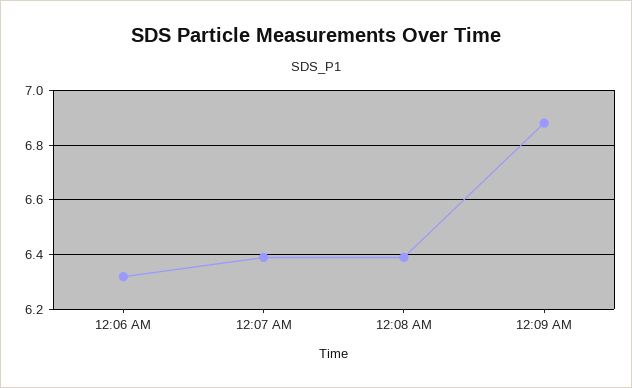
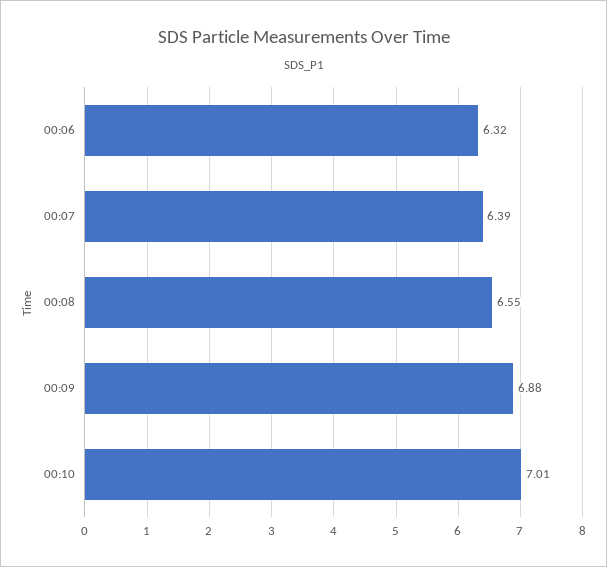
12:08 AM: 6.4 -> 6.55
00:10: none -> 7.01

